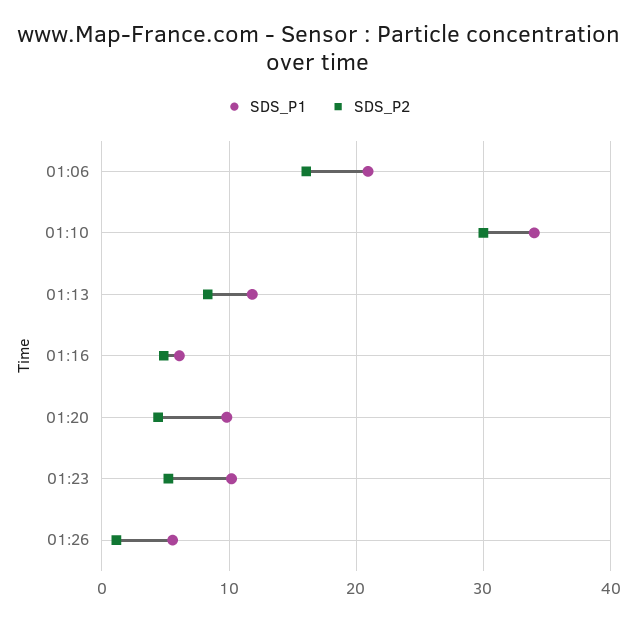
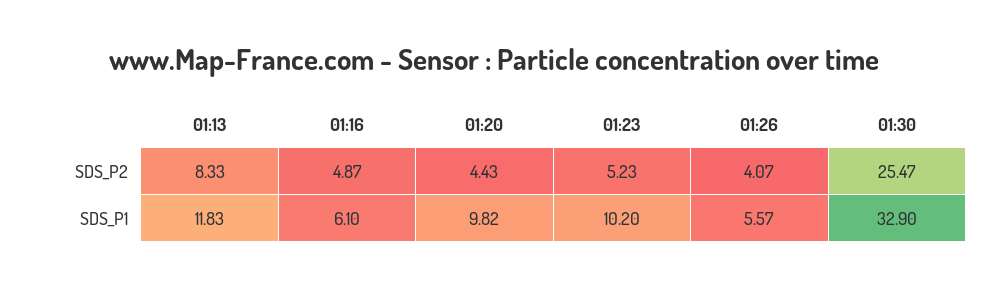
SDS_P1, 01:06: 21 -> none
SDS_P2, 01:06: 16 -> none
SDS_P1, 01:10: 34 -> none
SDS_P2, 01:10: 30 -> none
SDS_P2, 01:26: 1 -> 4.07
SDS_P2, 01:30: none -> 25.47
SDS_P1, 01:30: none -> 32.9

